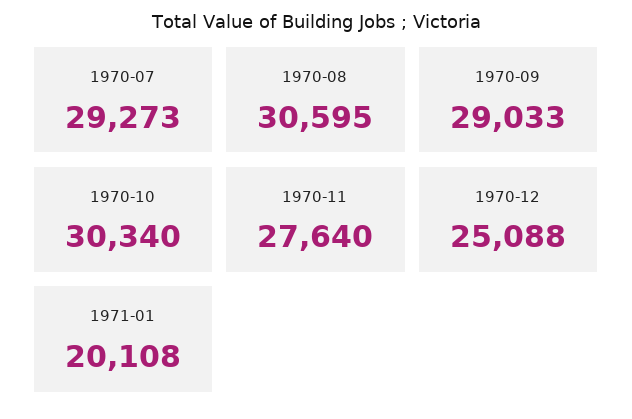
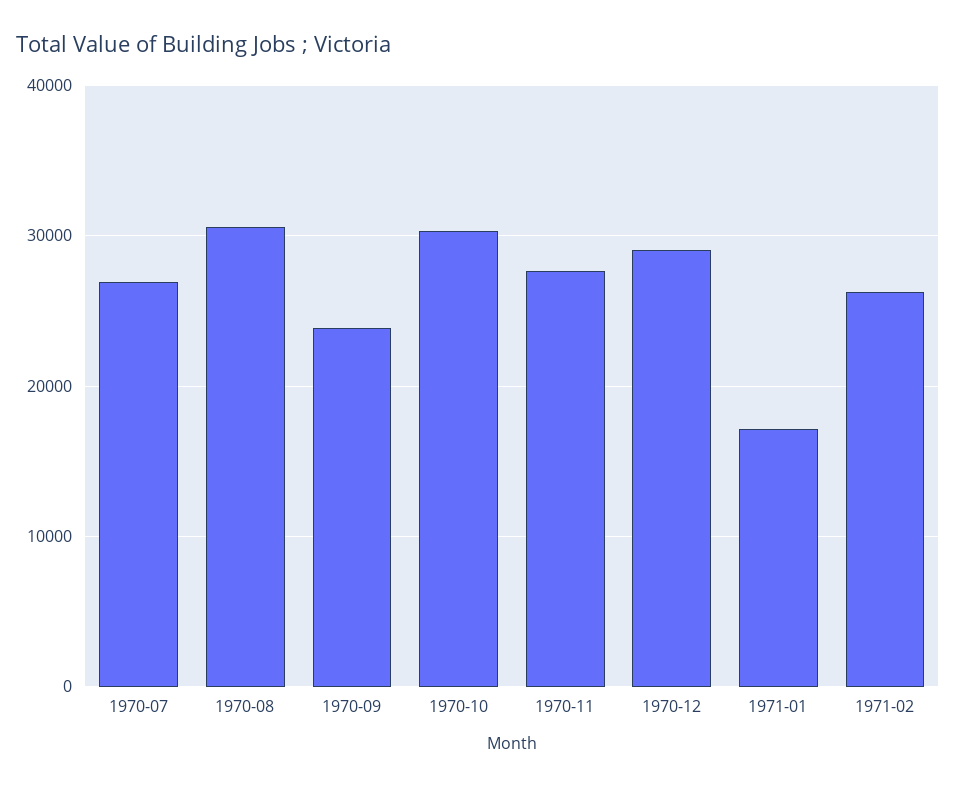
1970-07: 29273 -> 27000
1970-09: 29033 -> 24000
1970-12: 25088 -> 29000
1971-01: 20108 -> 17000
1971-02: none -> 26000

